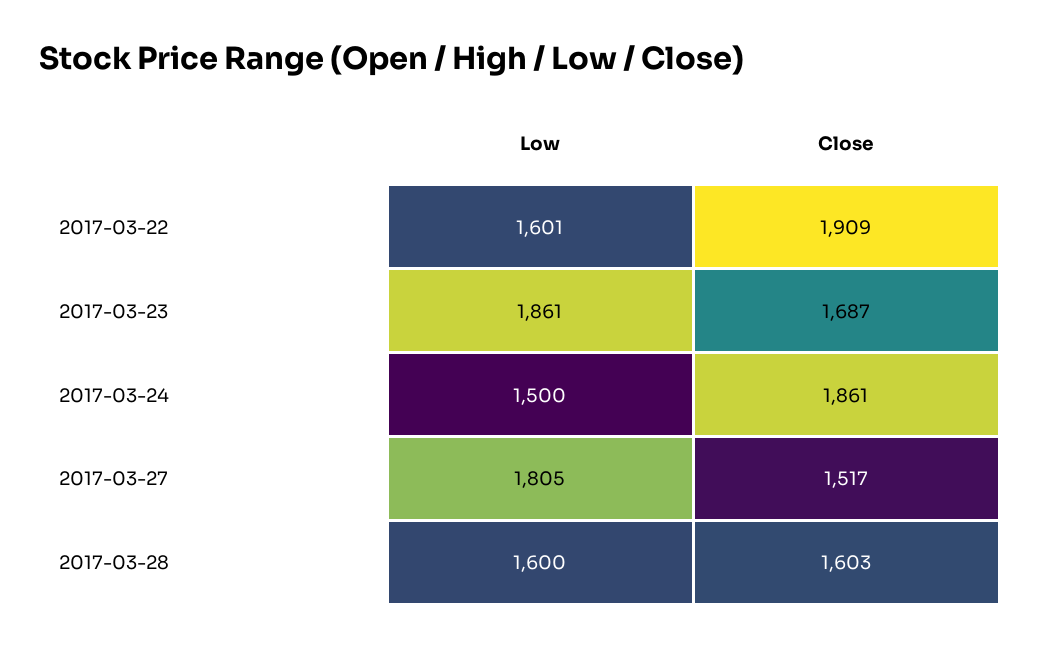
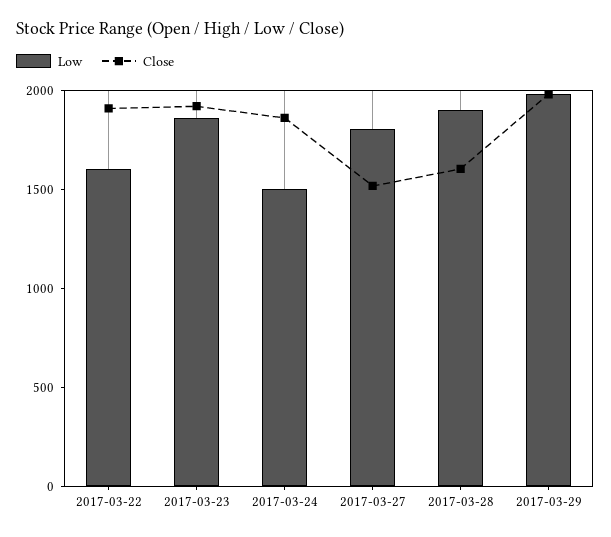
Close, 2017-03-23: 1687 -> 1900
Low, 2017-03-28: 1600 -> 1900
Low, 2017-03-29: none -> 2000
Close, 2017-03-29: none -> 2000

